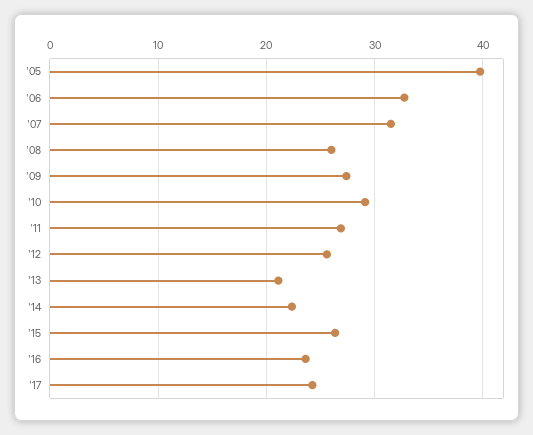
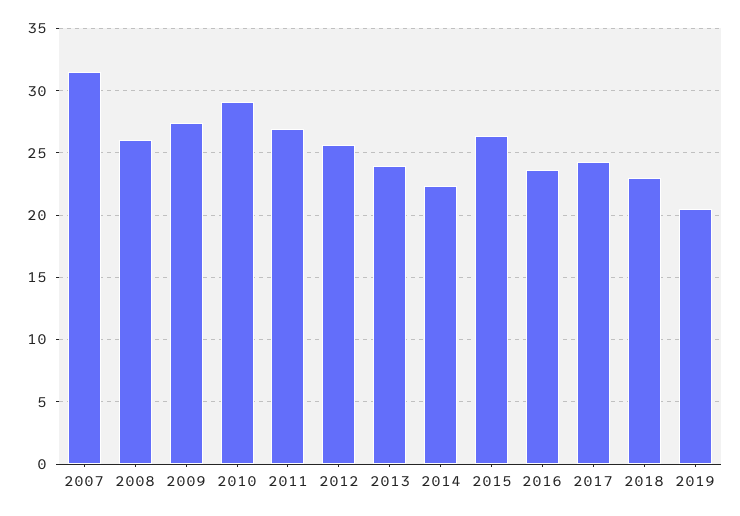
'05: 40 -> none
'06: 33 -> none
'13: 21 -> 24
2018: none -> 23
2019: none -> 20.5

